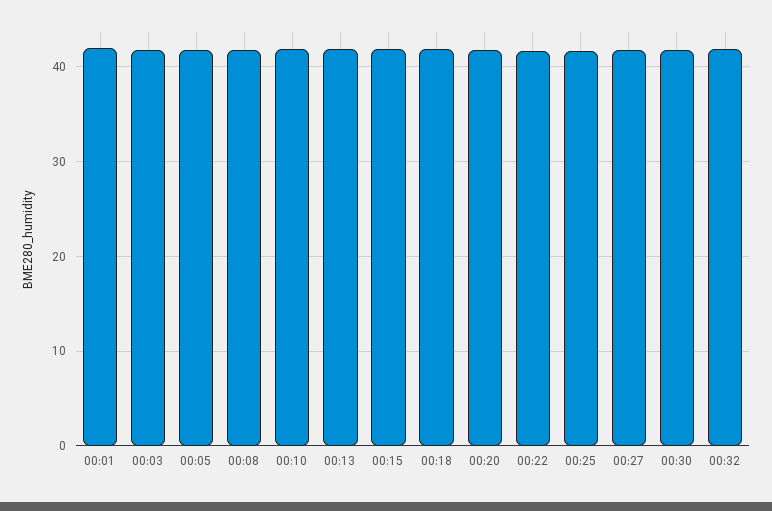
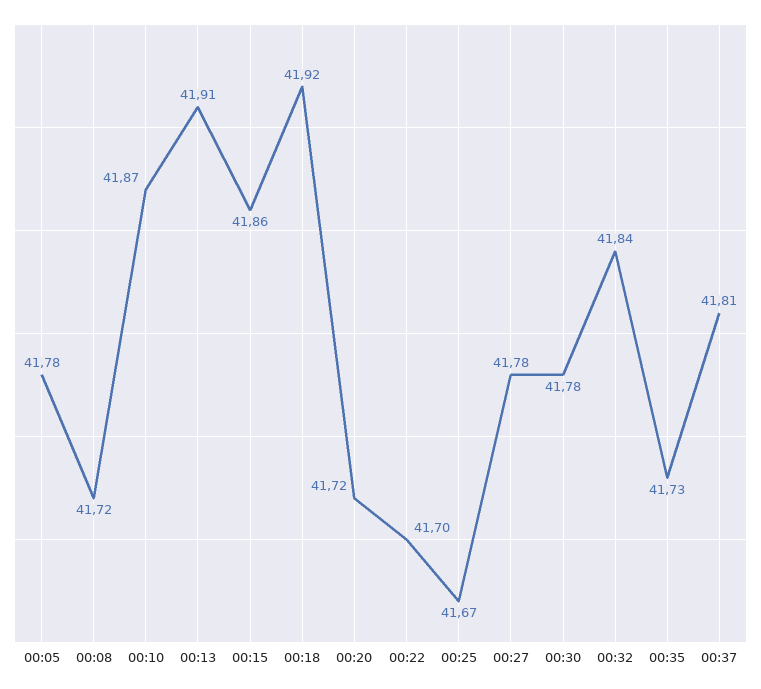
00:01: 42 -> none
00:03: 42 -> none
00:35: none -> 41.73
00:37: none -> 41.81

